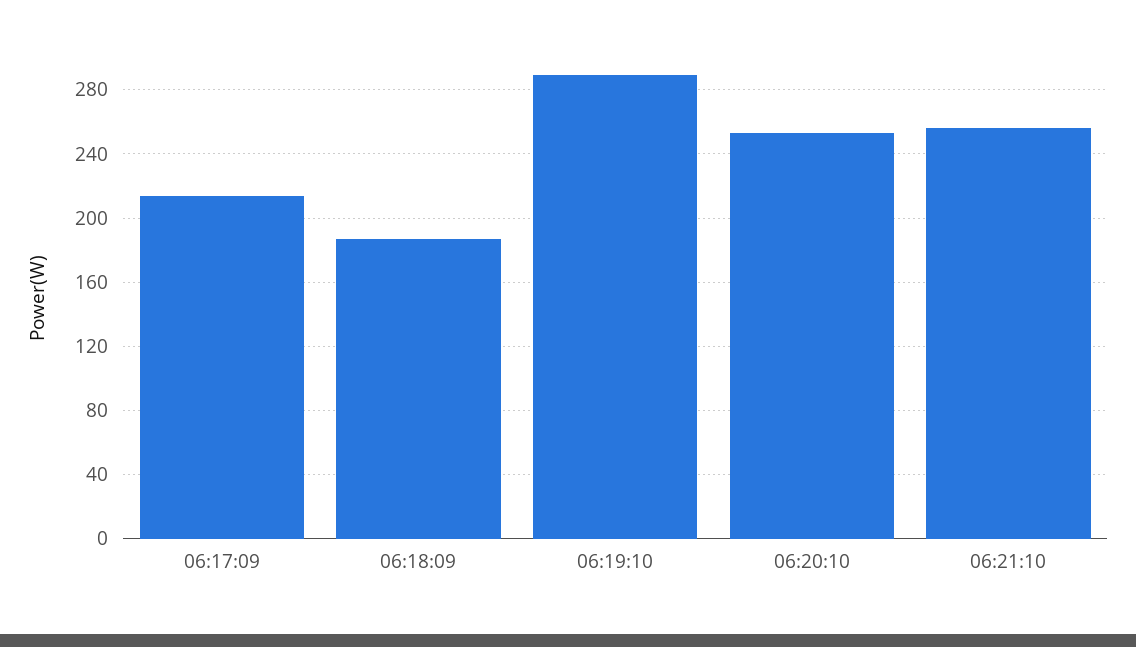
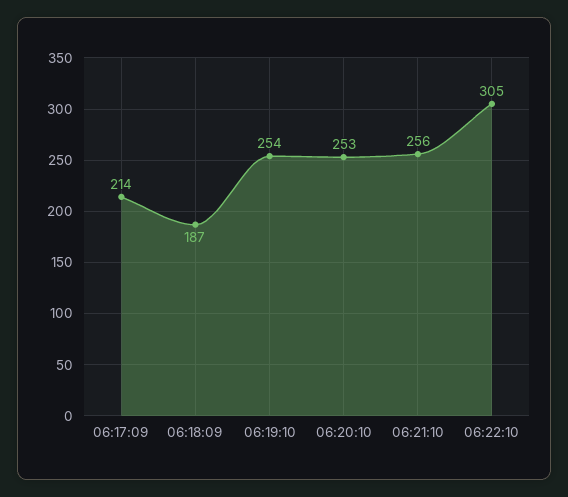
06:19:10: 290 -> 254
06:22:10: none -> 305

